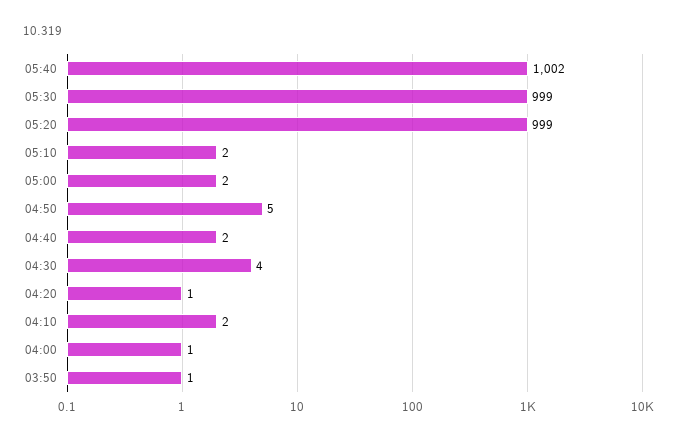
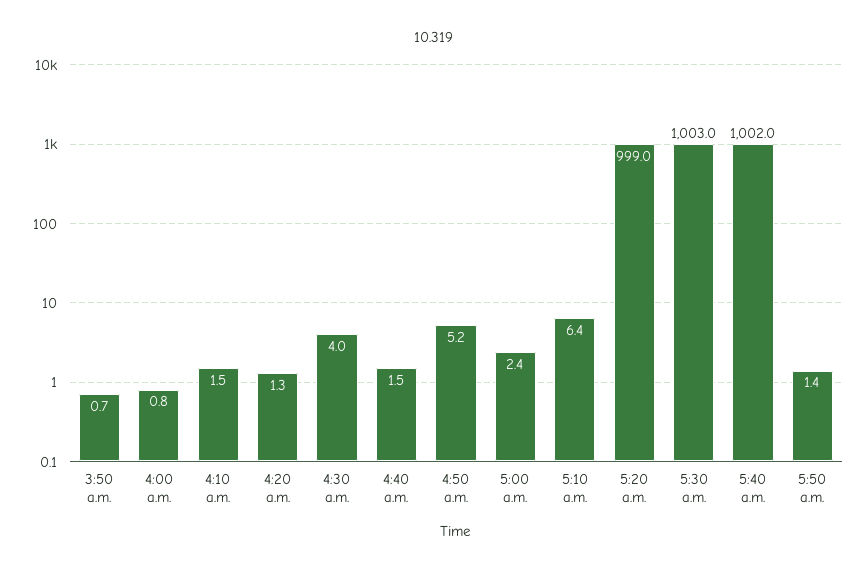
05:30: 999 -> 1003
05:10: 2 -> 6.4
5:50 a.m.: none -> 1.4

